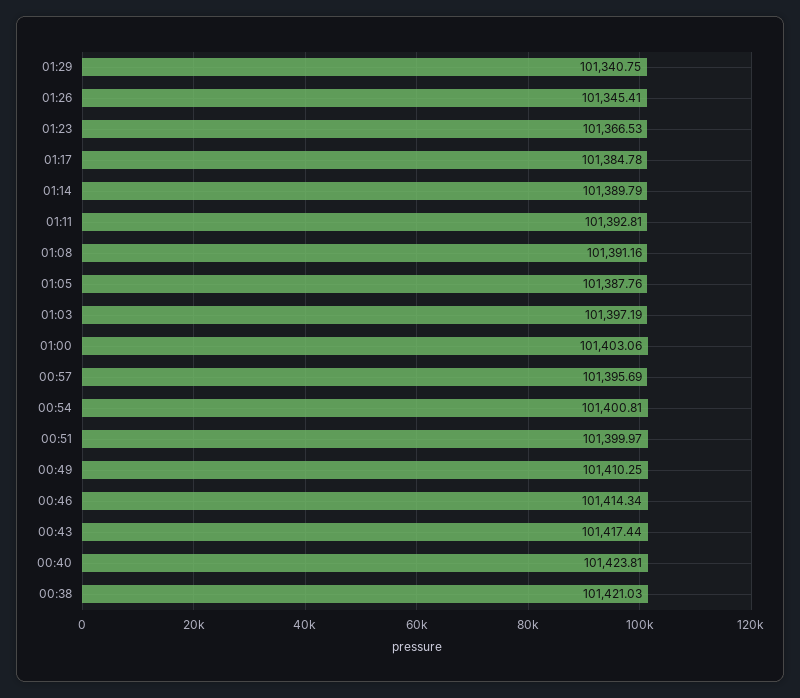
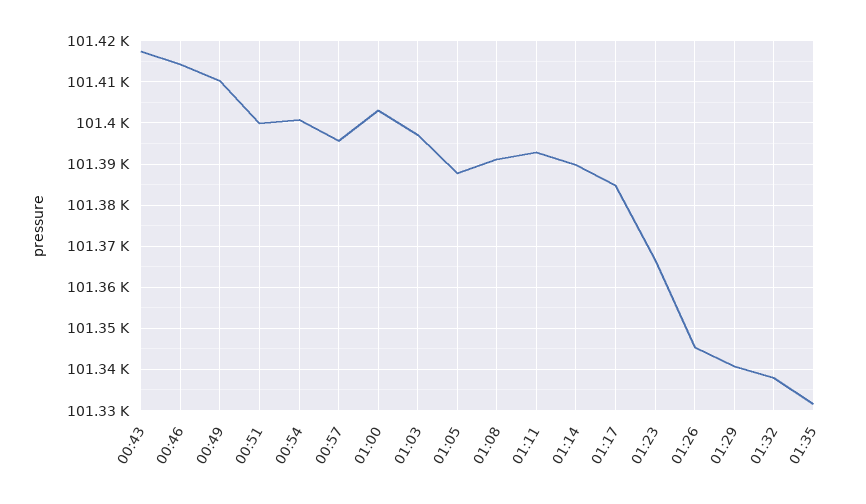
00:40: 101423.81 -> none
00:38: 101421.03 -> none
01:32: none -> 101338
01:35: none -> 101332

